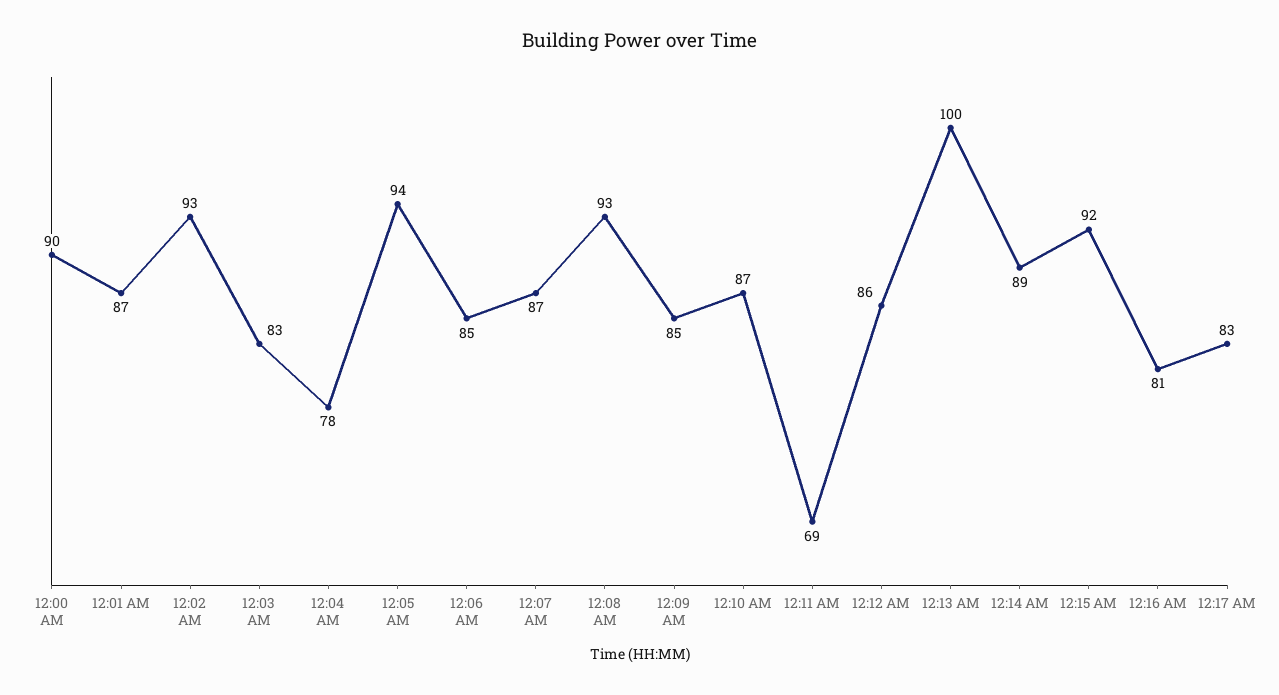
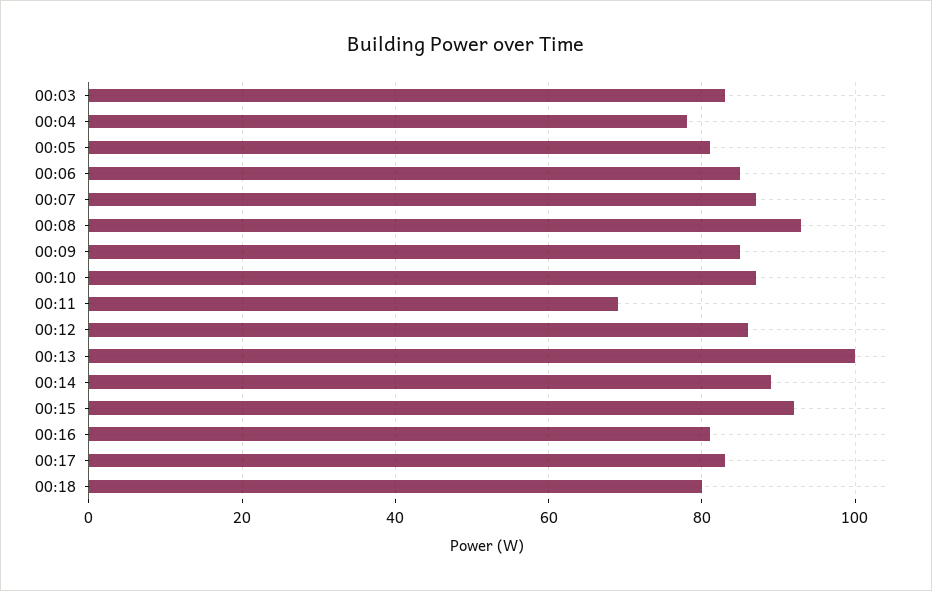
12:00 AM: 90 -> none
12:01 AM: 87 -> none
12:02 AM: 93 -> none
12:05 AM: 94 -> 80
00:18: none -> 80

